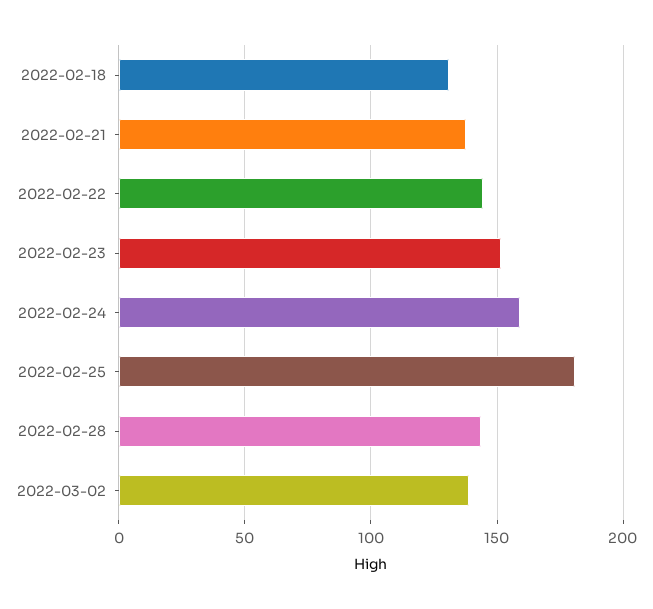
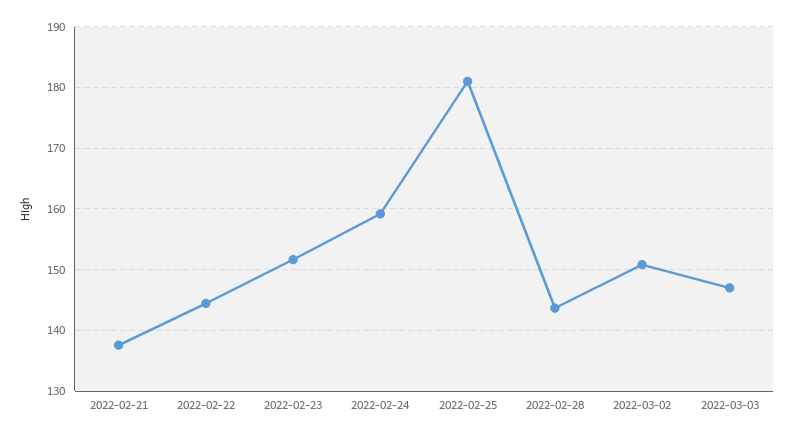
2022-02-18: 130 -> none
2022-03-02: 140 -> 151
2022-03-03: none -> 147

